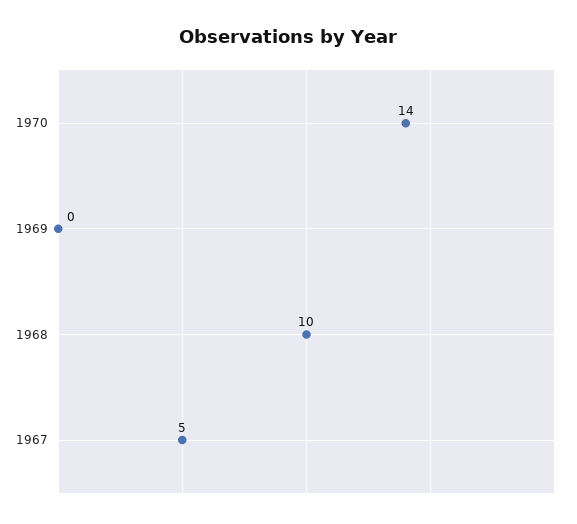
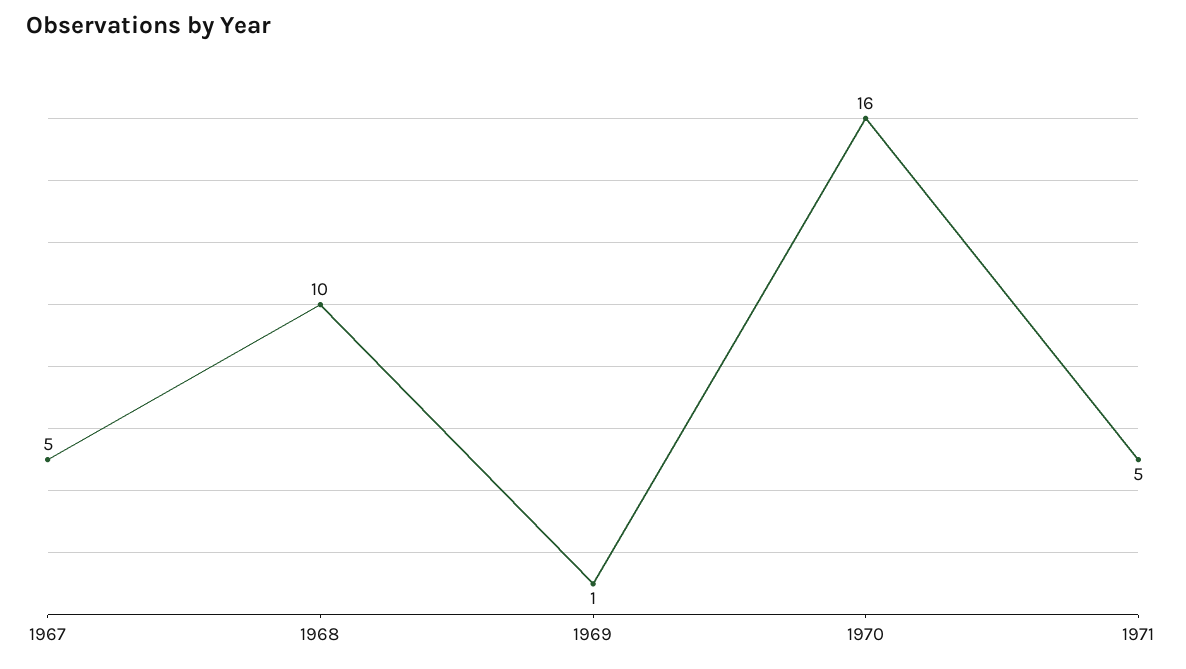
1970: 14 -> 16
1969: 0 -> 1
1971: none -> 5

